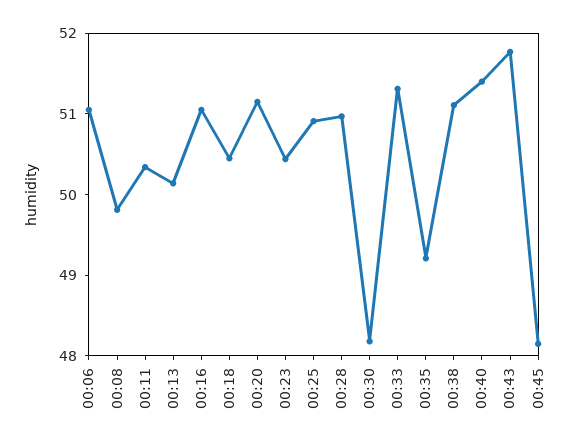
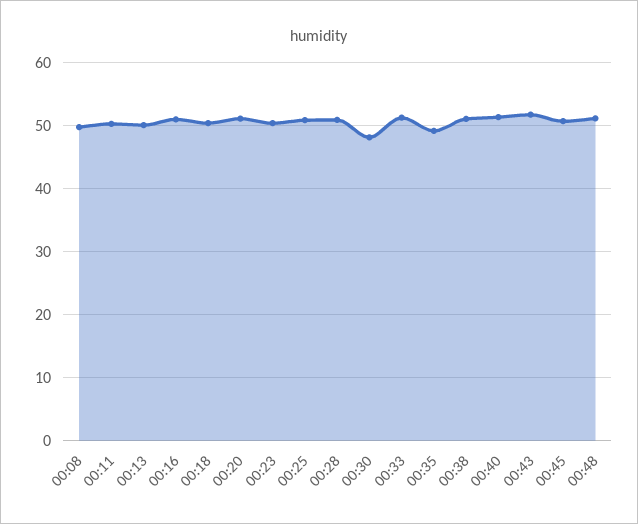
00:06: 51 -> none
00:45: 48.2 -> 51
00:48: none -> 51

